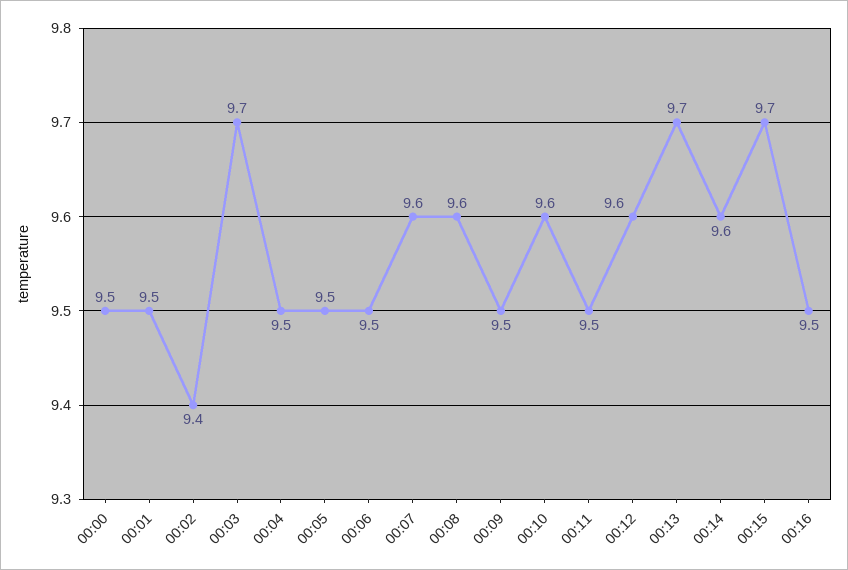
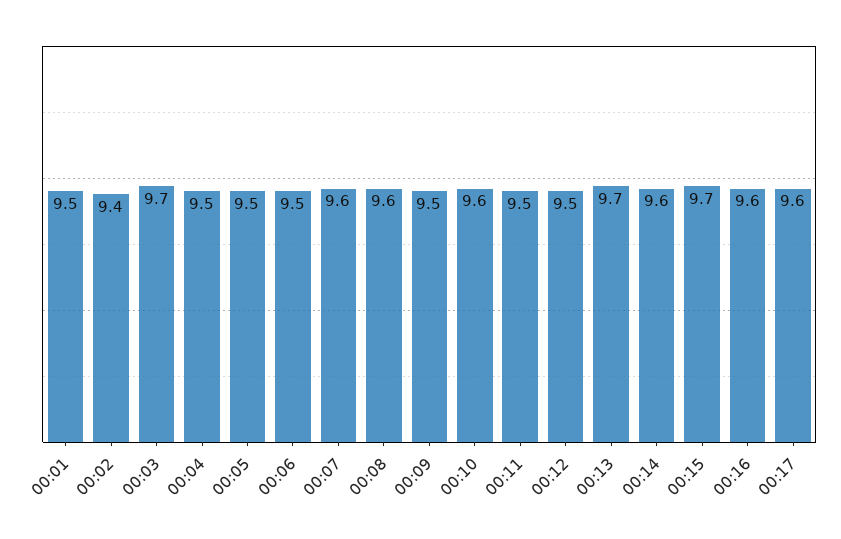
00:00: 9.5 -> none
00:12: 9.6 -> 9.5
00:16: 9.5 -> 9.6
00:17: none -> 9.6

